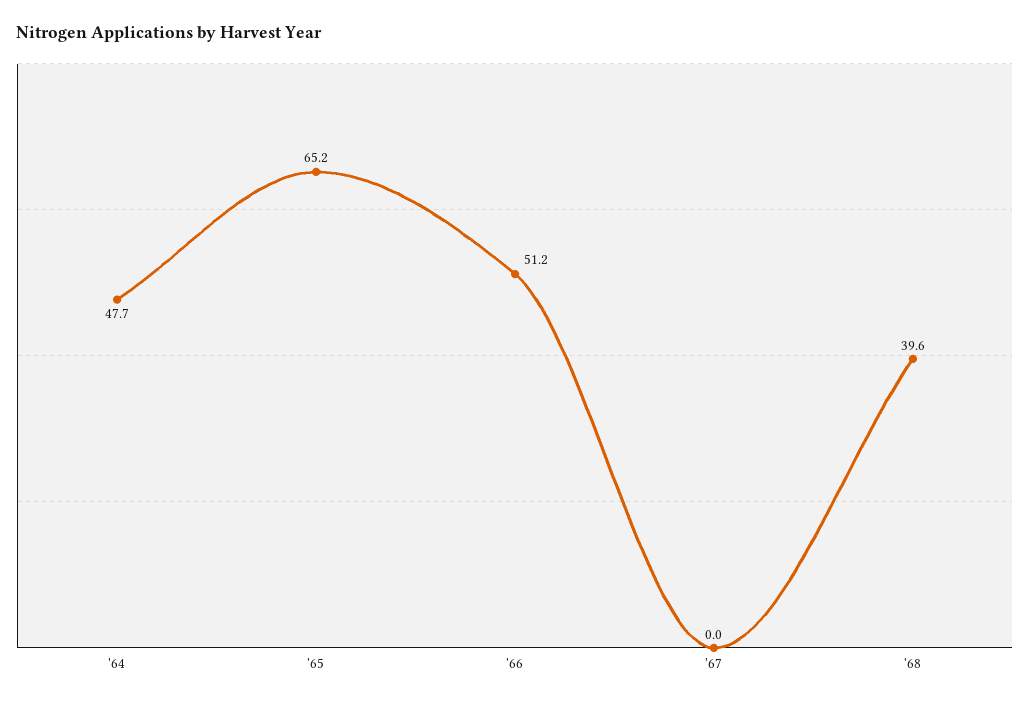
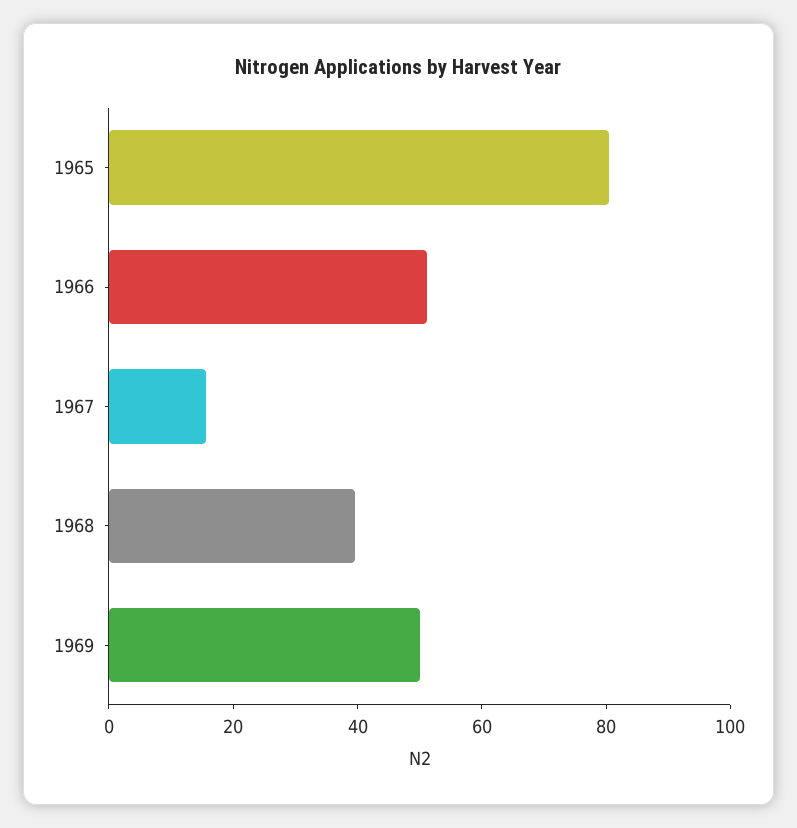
'64: 47.7 -> none
'65: 65.2 -> 80
'67: 0 -> 15
1969: none -> 50

